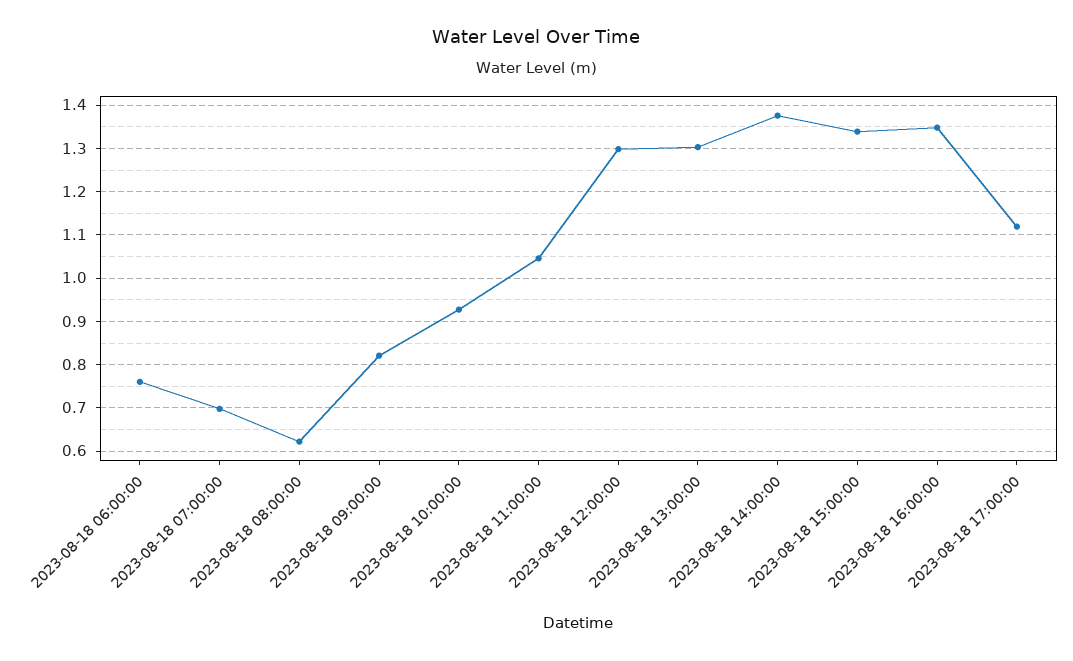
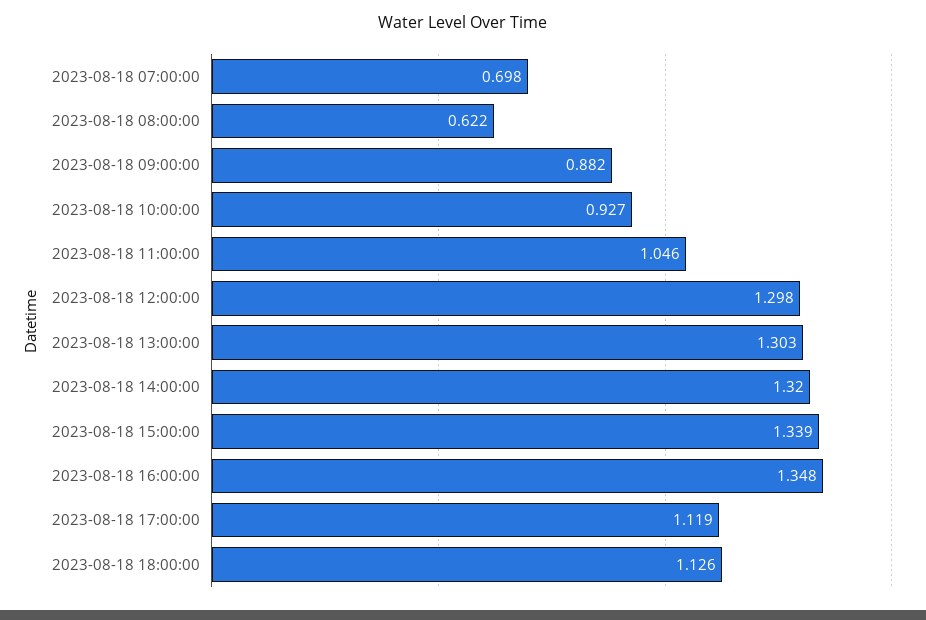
2023-08-18 06:00:00: 0.76 -> none
2023-08-18 09:00:00: 0.82 -> 0.882
2023-08-18 14:00:00: 1.38 -> 1.32
2023-08-18 18:00:00: none -> 1.126

